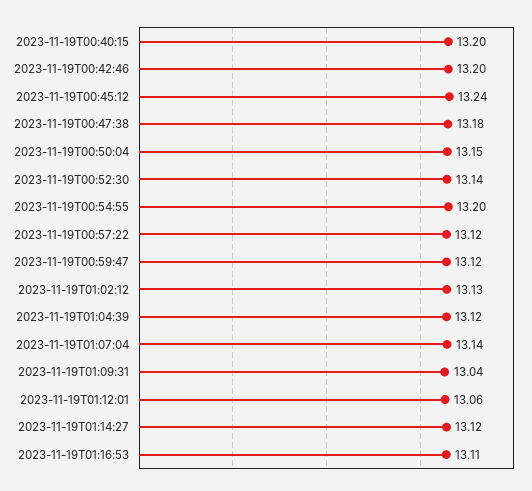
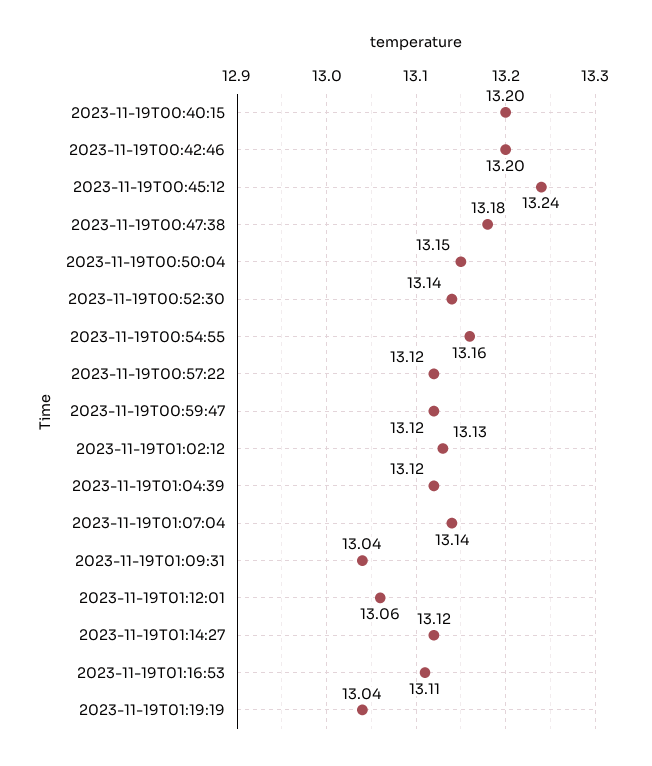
2023-11-19T00:54:55: 13.2 -> 13.16
2023-11-19T01:19:19: none -> 13.04

